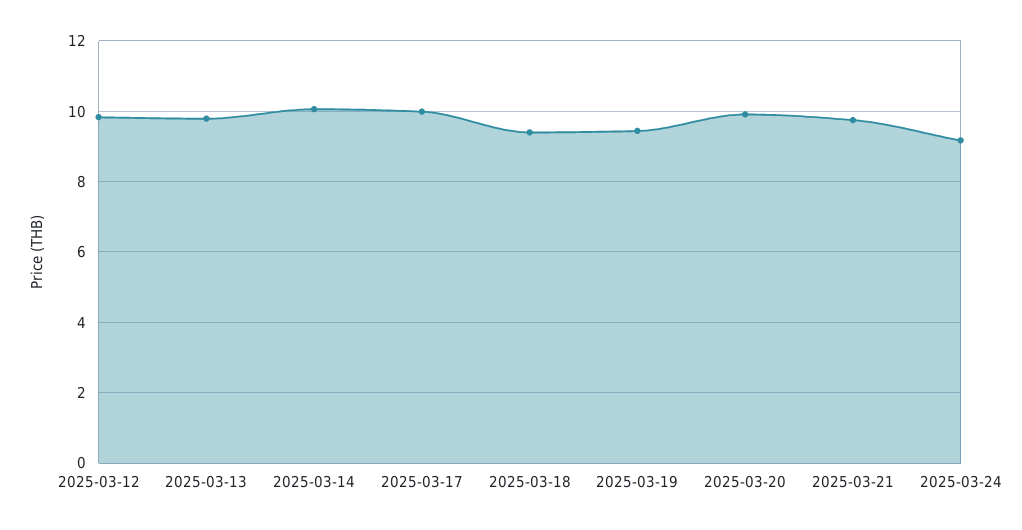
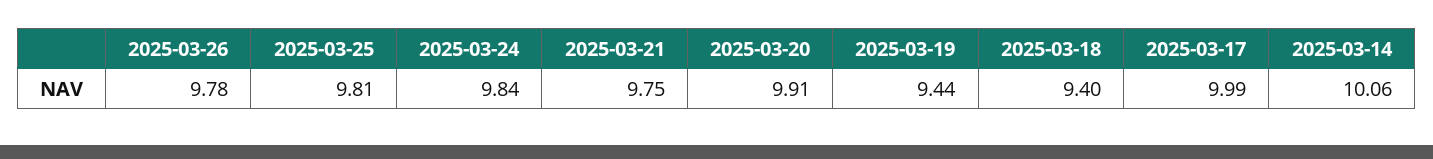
2025-03-12: 9.8 -> none
2025-03-13: 9.8 -> none
2025-03-24: 9.2 -> 9.84
2025-03-26: none -> 9.78
2025-03-25: none -> 9.81

